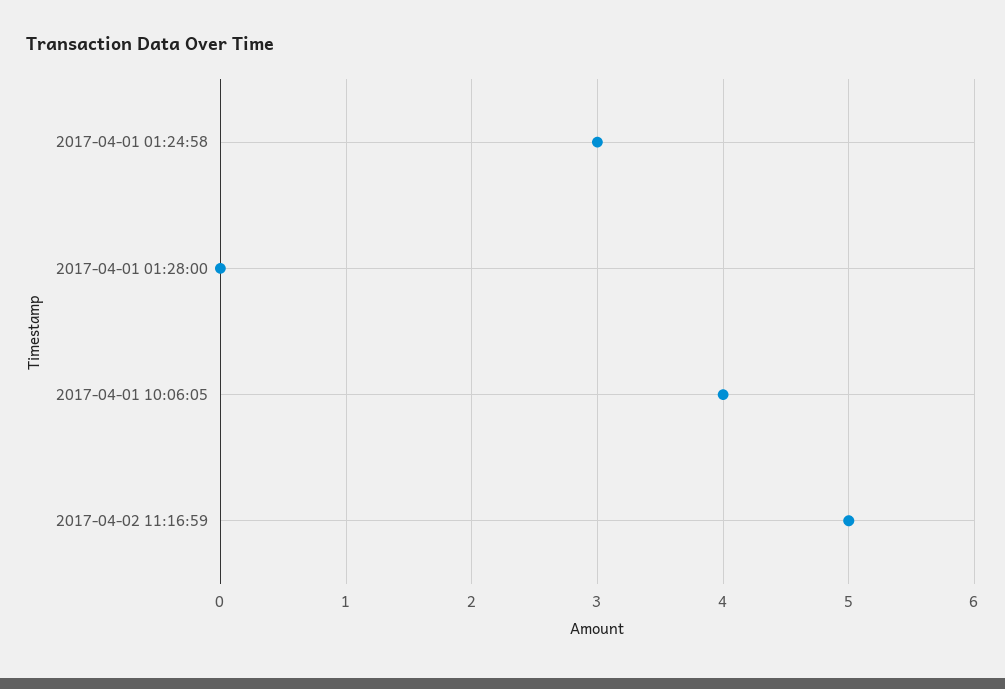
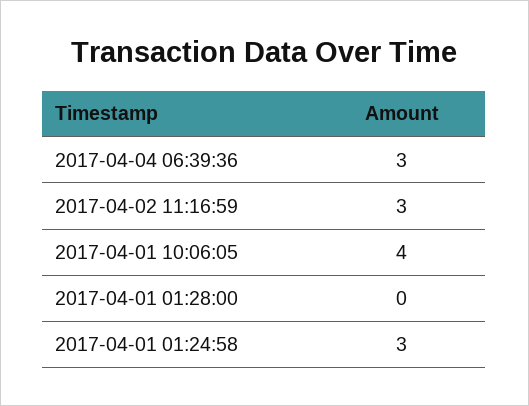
2017-04-02 11:16:59: 5 -> 3
2017-04-04 06:39:36: none -> 3

